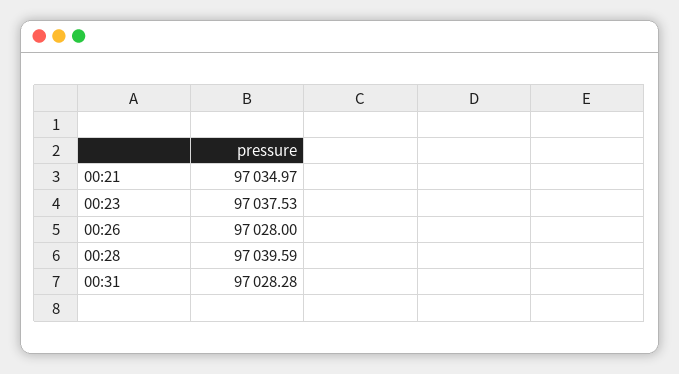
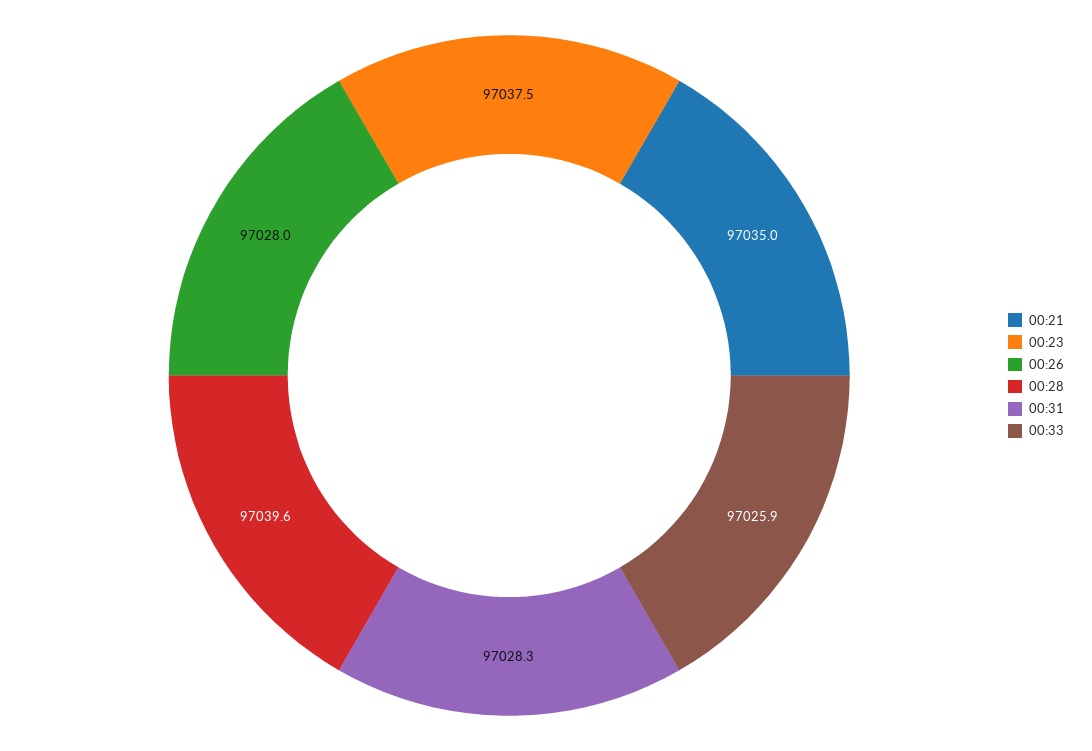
00:33: none -> 97025.9

